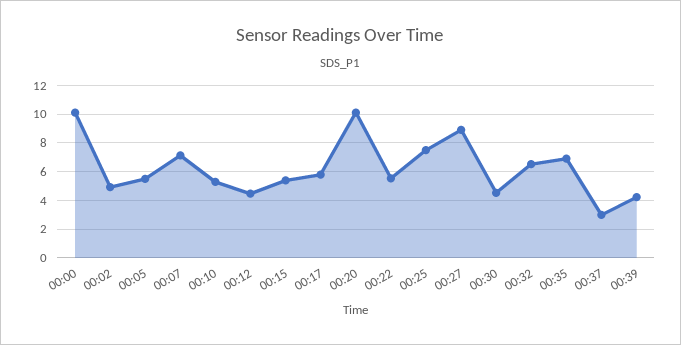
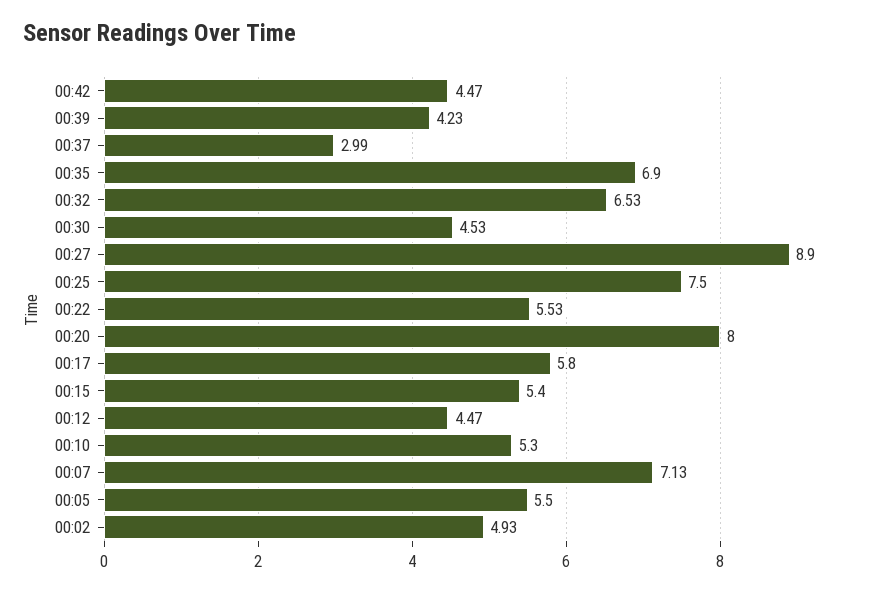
00:00: 10 -> none
00:20: 10 -> 8
00:42: none -> 4.47

